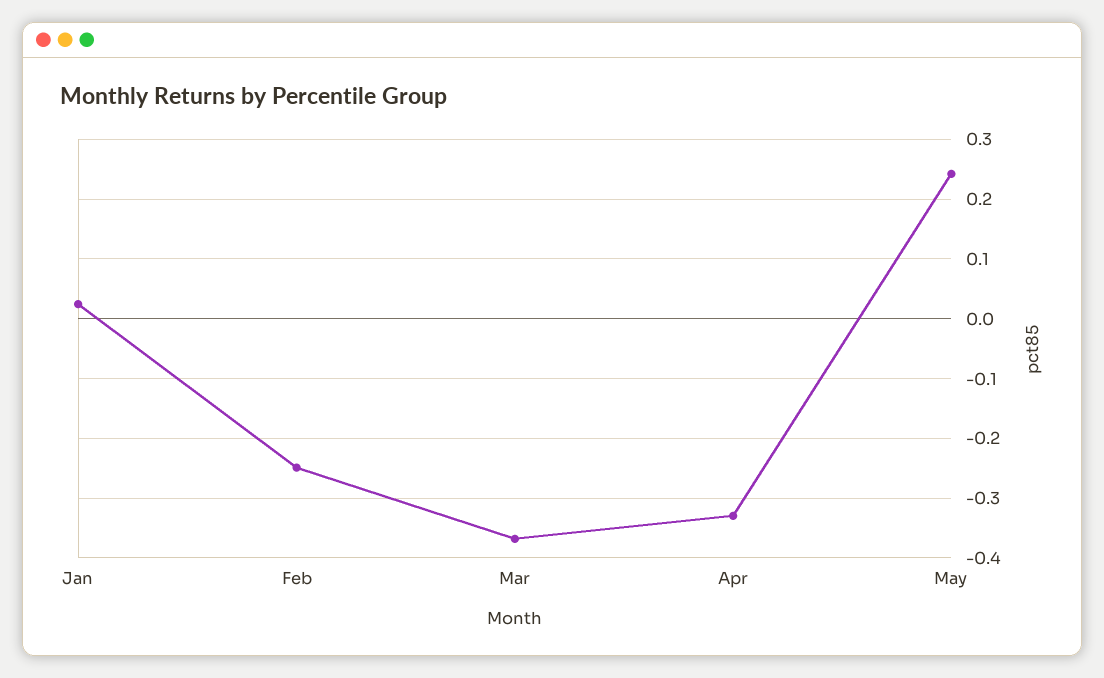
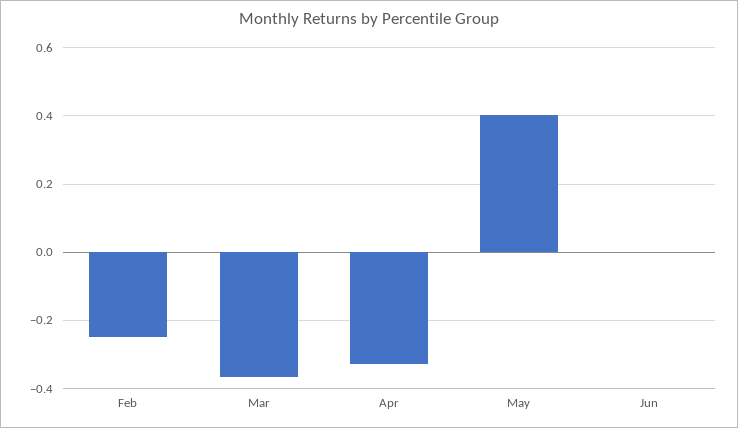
Jan: 0.02 -> none
May: 0.24 -> 0.4
Jun: none -> 0

